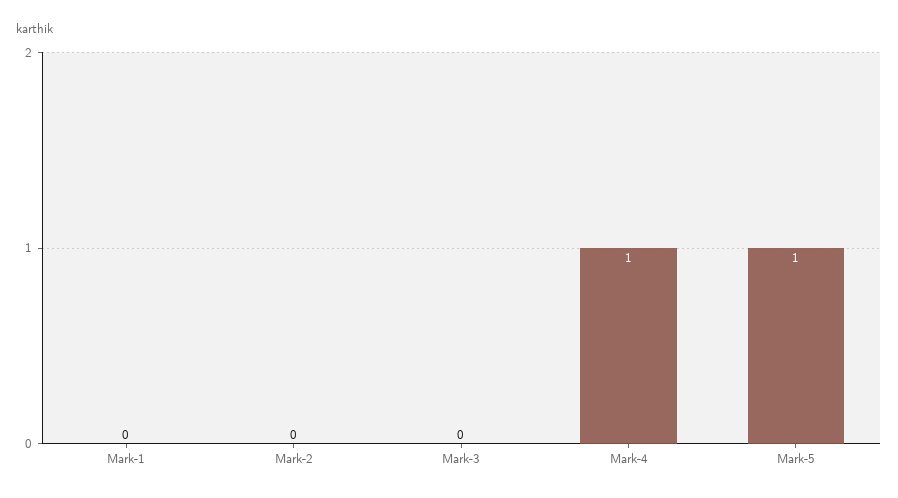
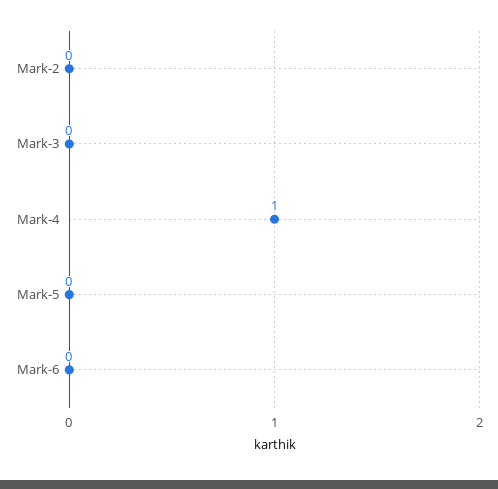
Mark-1: 0 -> none
Mark-5: 1 -> 0
Mark-6: none -> 0

